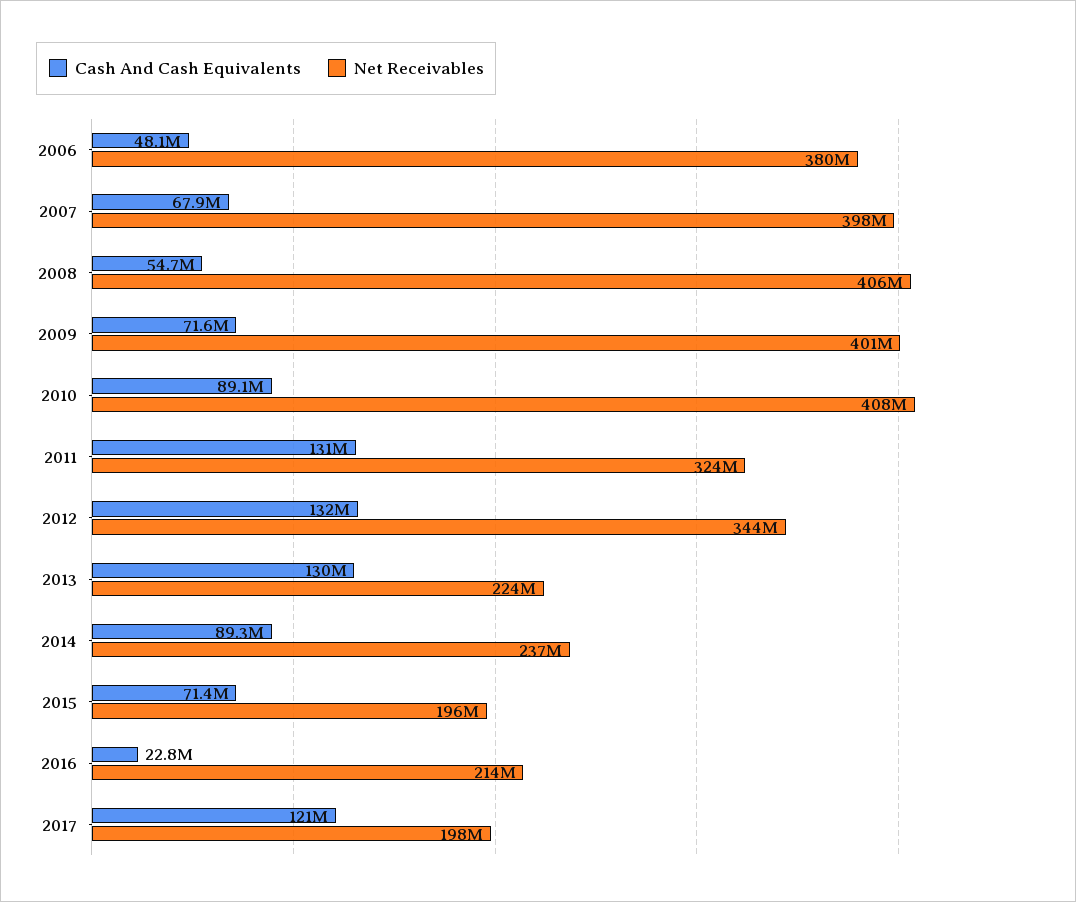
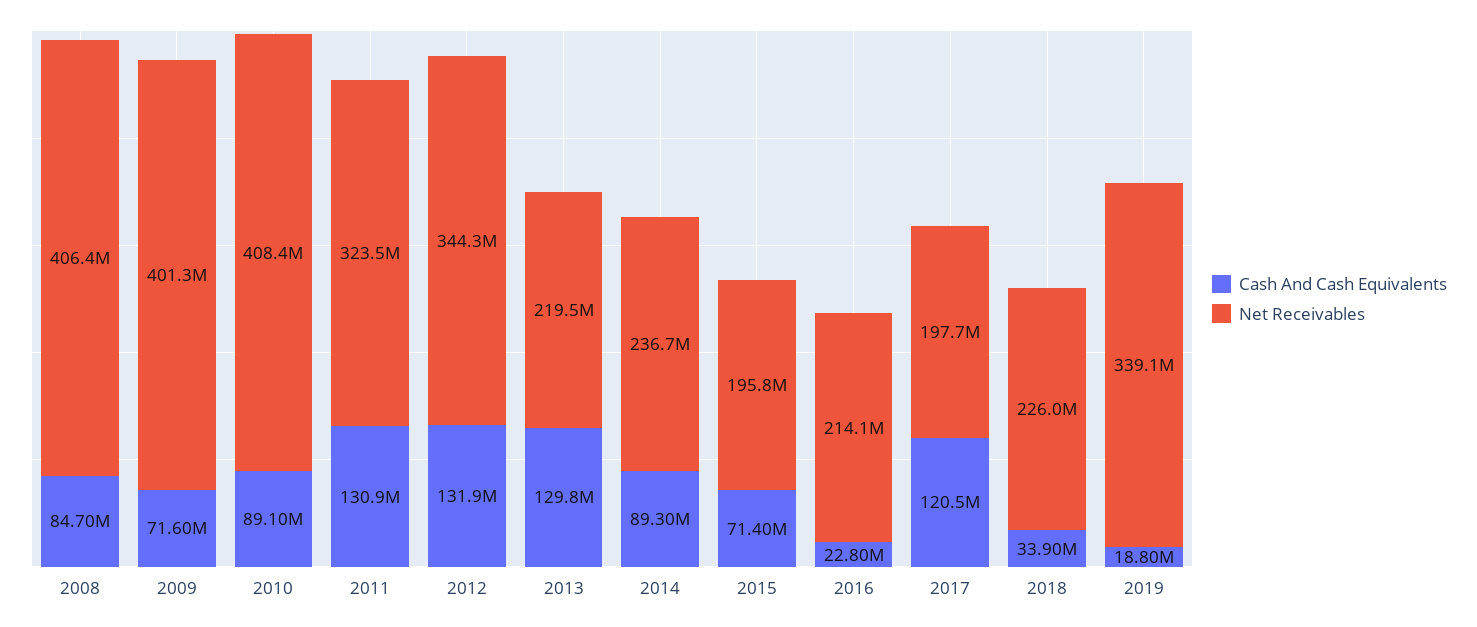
Cash And Cash Equivalents, 2006: 48100000 -> none
Net Receivables, 2006: 380000000 -> none
Cash And Cash Equivalents, 2007: 67900000 -> none
Net Receivables, 2007: 398000000 -> none
Cash And Cash Equivalents, 2008: 54700000 -> 84700000
Net Receivables, 2013: 224000000 -> 219500000
Cash And Cash Equivalents, 2018: none -> 33900000
Net Receivables, 2018: none -> 226000000
Cash And Cash Equivalents, 2019: none -> 18800000
Net Receivables, 2019: none -> 339100000

